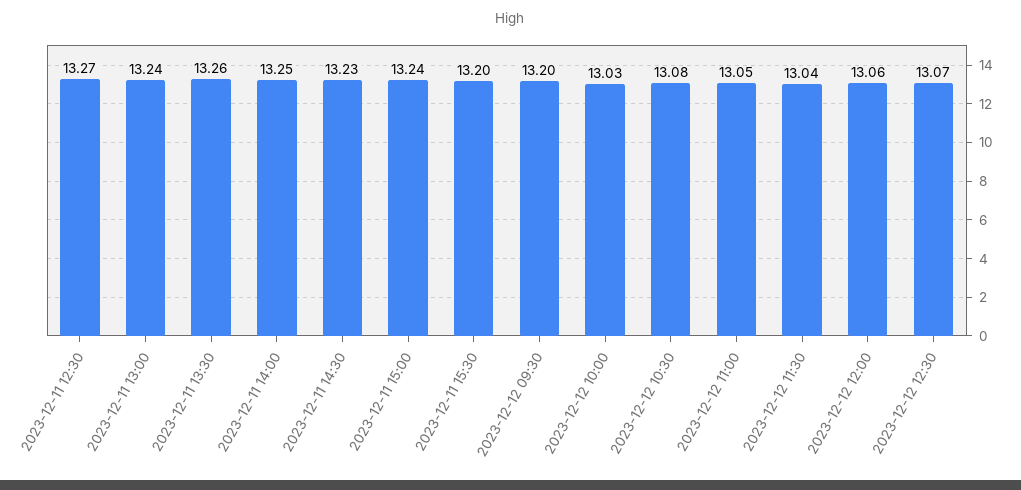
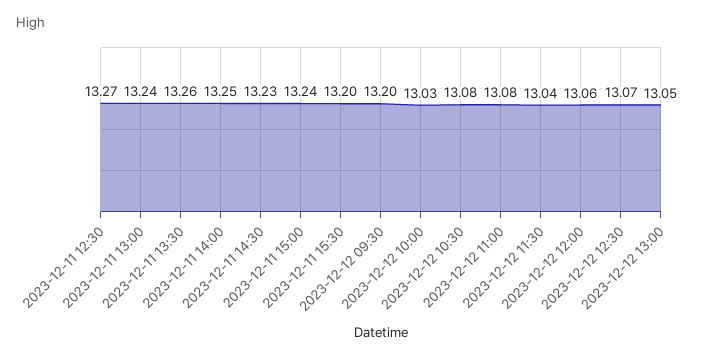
2023-12-12 11:00: 13.05 -> 13.08
2023-12-12 13:00: none -> 13.05

